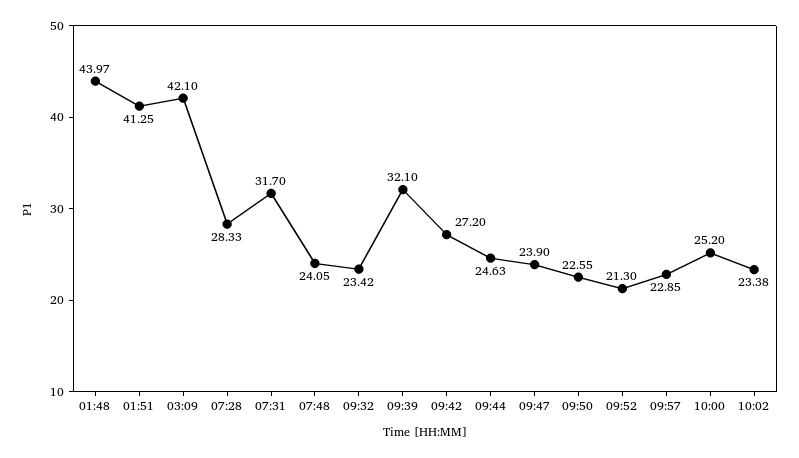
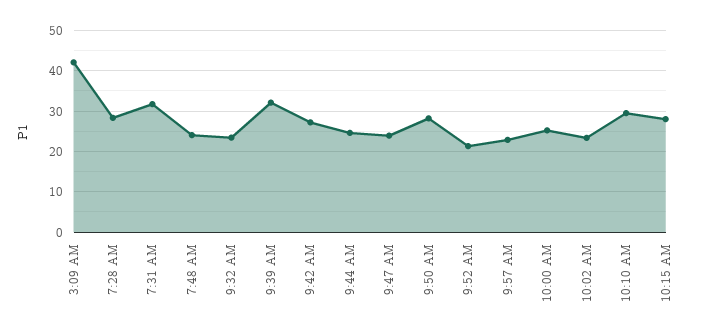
01:48: 43.97 -> none
01:51: 41.25 -> none
09:50: 22.55 -> 28
10:10 AM: none -> 30
10:15 AM: none -> 28

